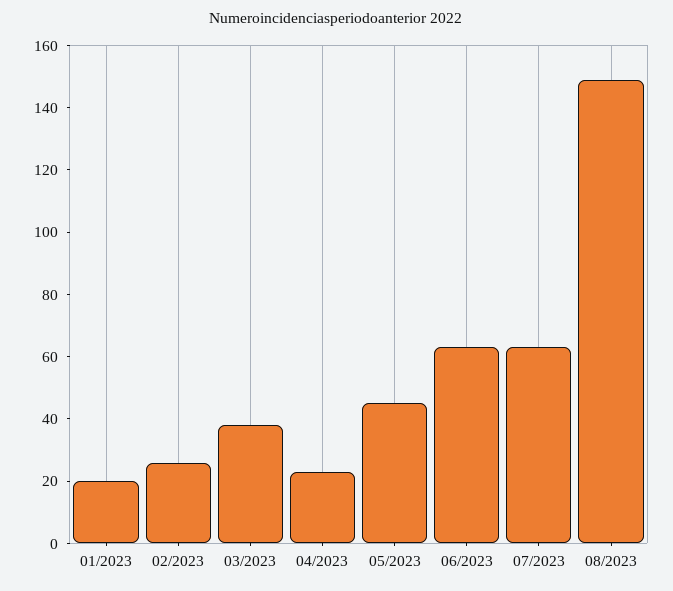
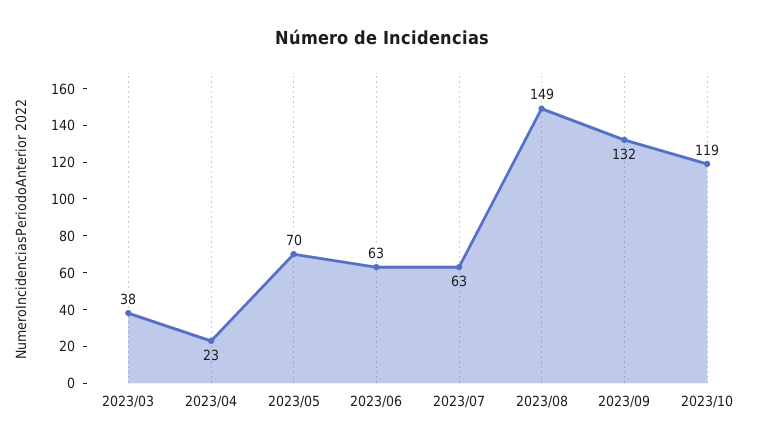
01/2023: 20 -> none
02/2023: 25 -> none
05/2023: 45 -> 70
2023/09: none -> 132
2023/10: none -> 119

